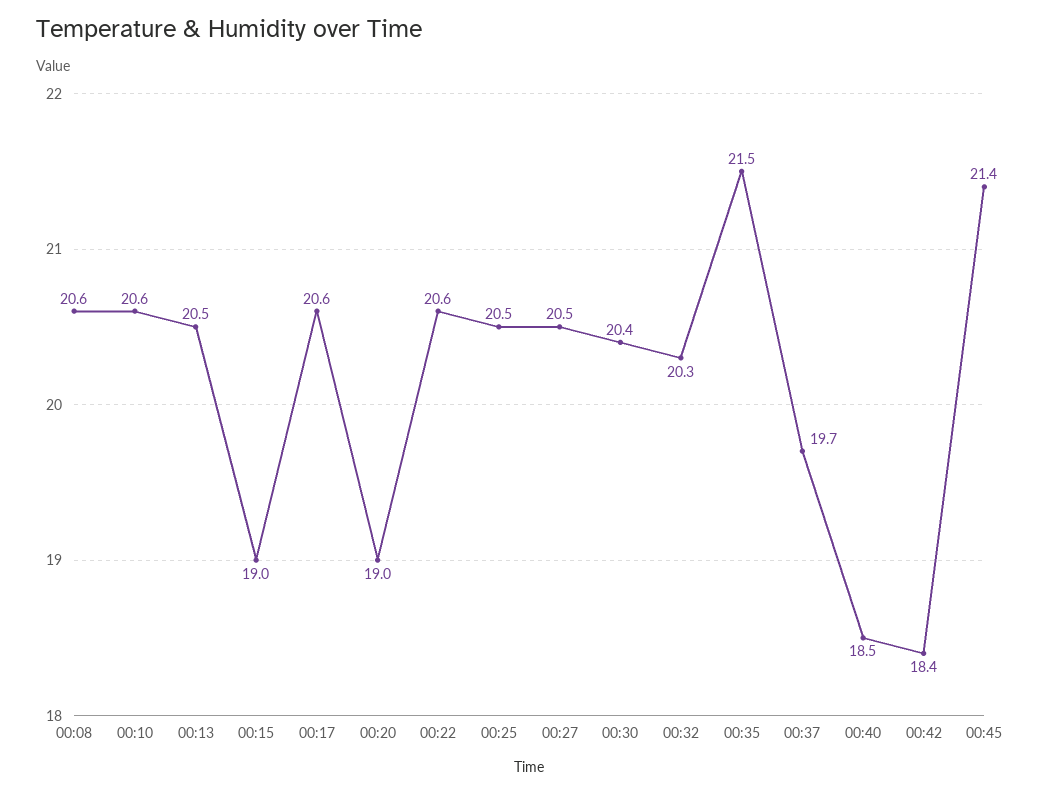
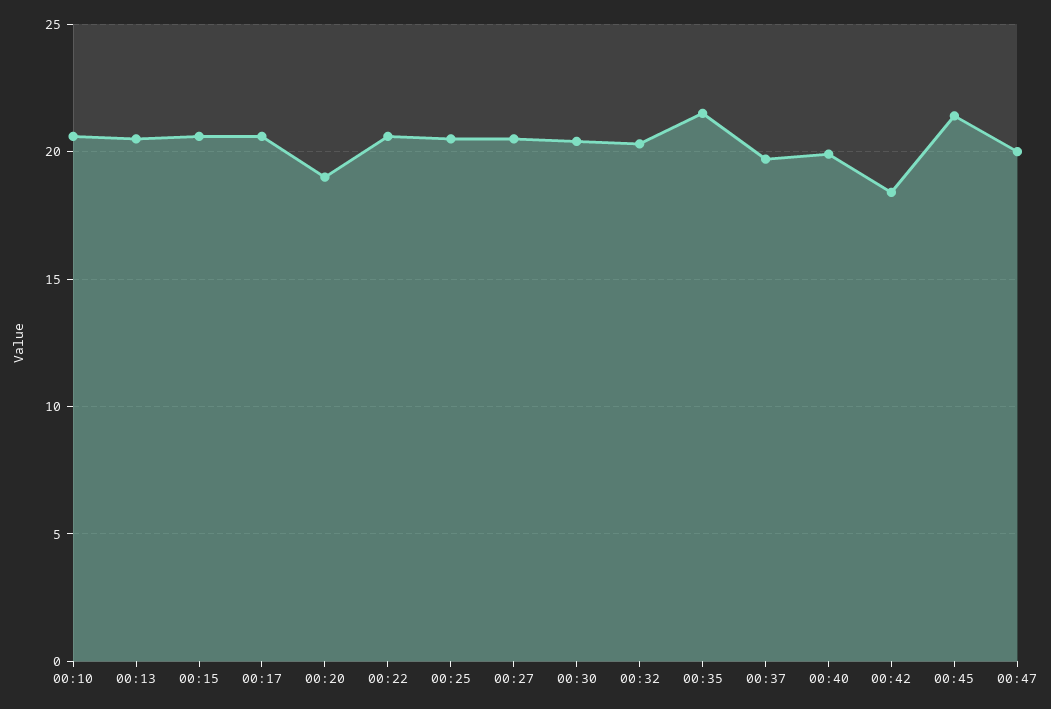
00:08: 20.6 -> none
00:15: 19 -> 20.5
00:40: 18.5 -> 20
00:47: none -> 20

